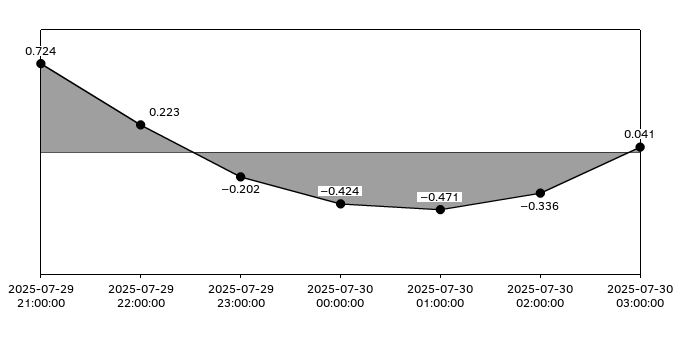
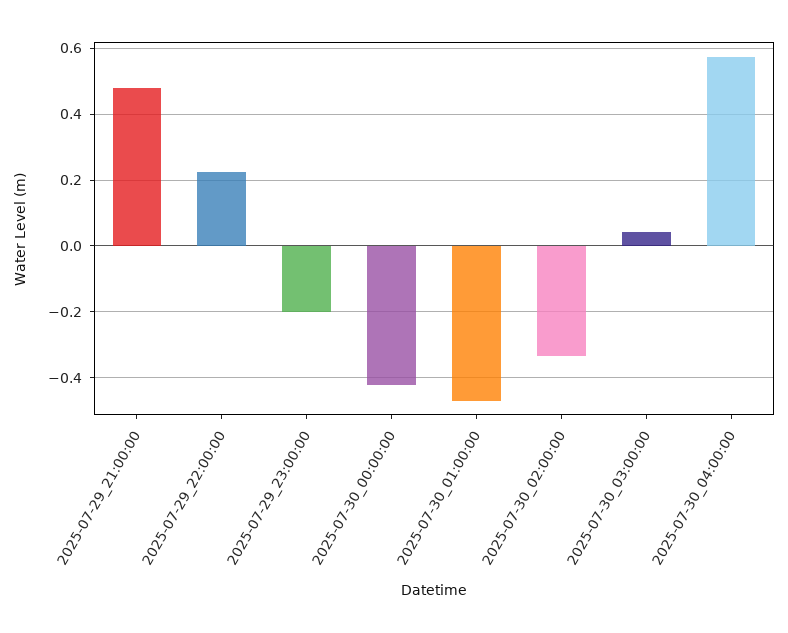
2025-07-29 21:00:00: 0.724 -> 0.48
2025-07-30_04:00:00: none -> 0.58

